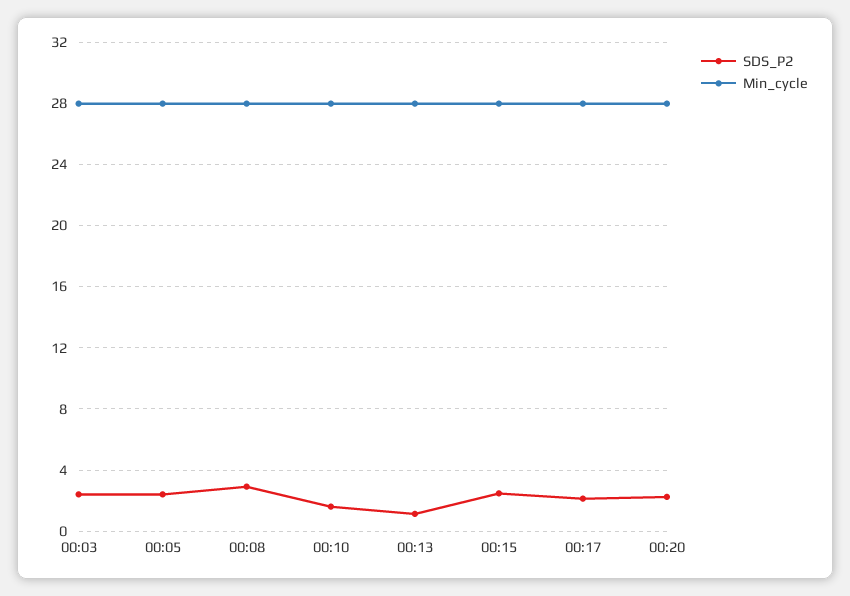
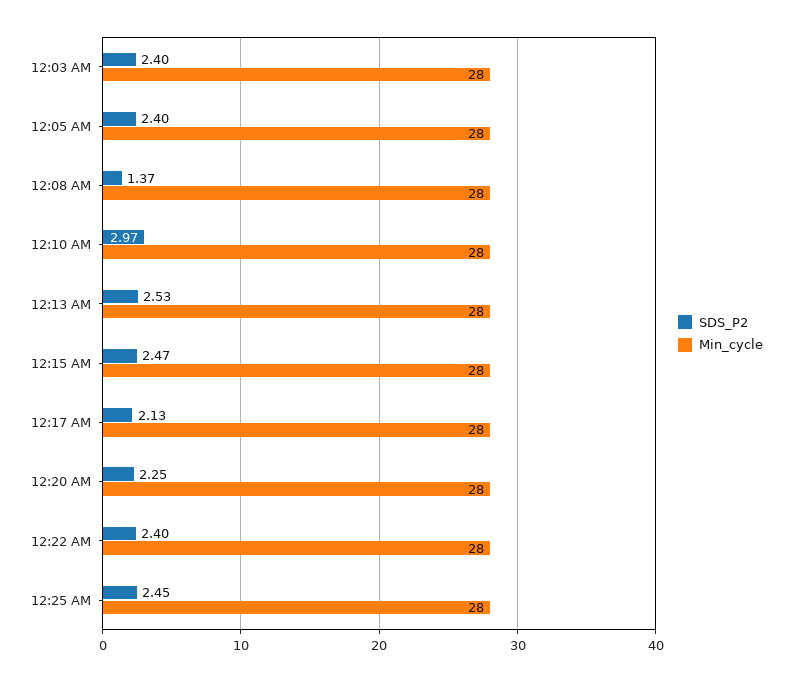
SDS_P2, 00:08: 3 -> 1.37
SDS_P2, 00:10: 1.5 -> 2.97
SDS_P2, 00:13: 1 -> 2.53
SDS_P2, 12:22 AM: none -> 2.4
Min_cycle, 12:22 AM: none -> 28
SDS_P2, 12:25 AM: none -> 2.45
Min_cycle, 12:25 AM: none -> 28

